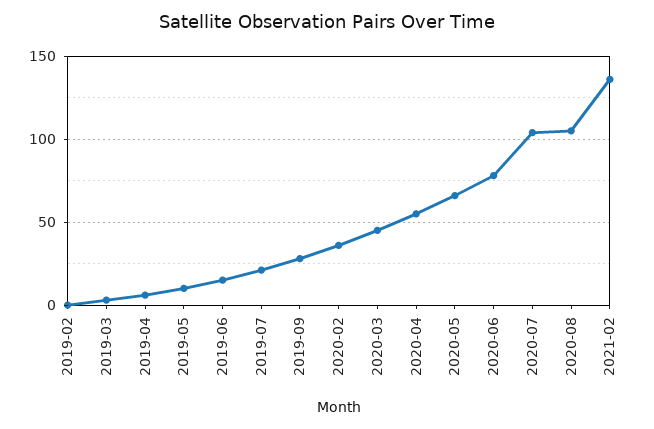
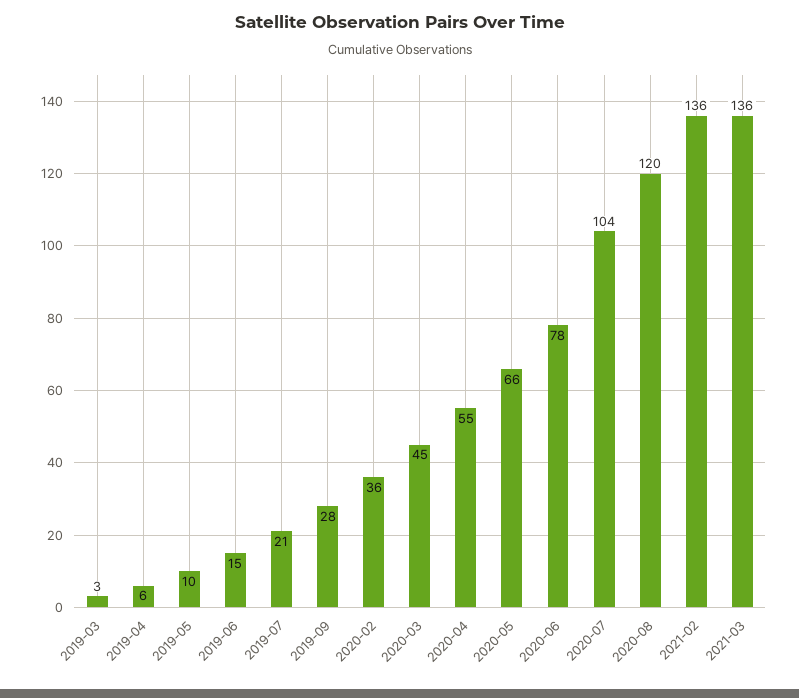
2019-02: 0 -> none
2020-08: 105 -> 120
2021-03: none -> 136

